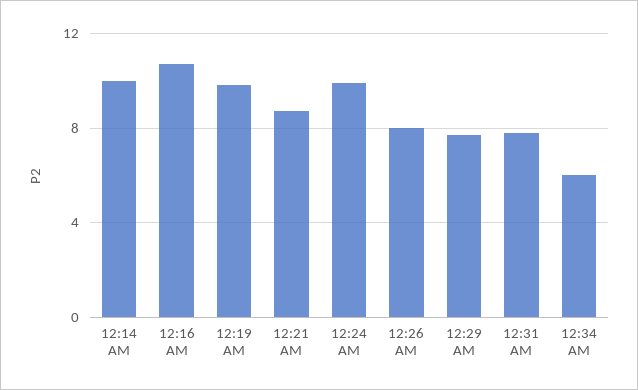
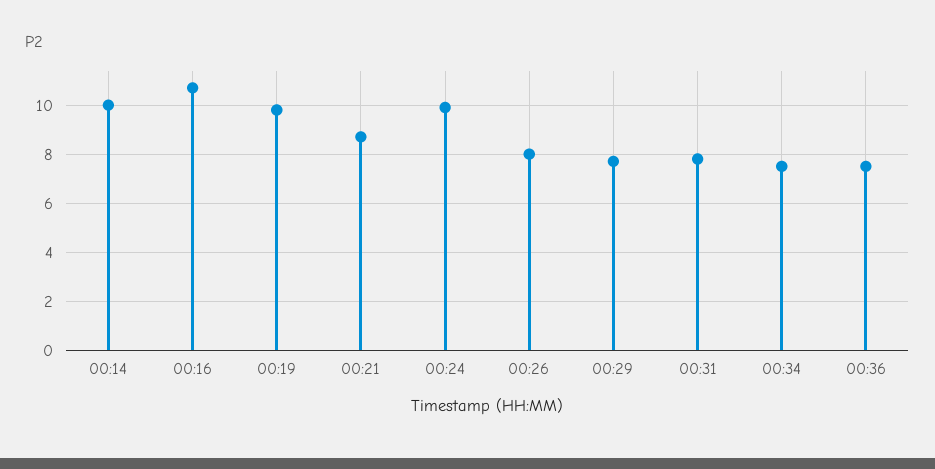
12:34 AM: 6 -> 7.5
00:36: none -> 7.5

